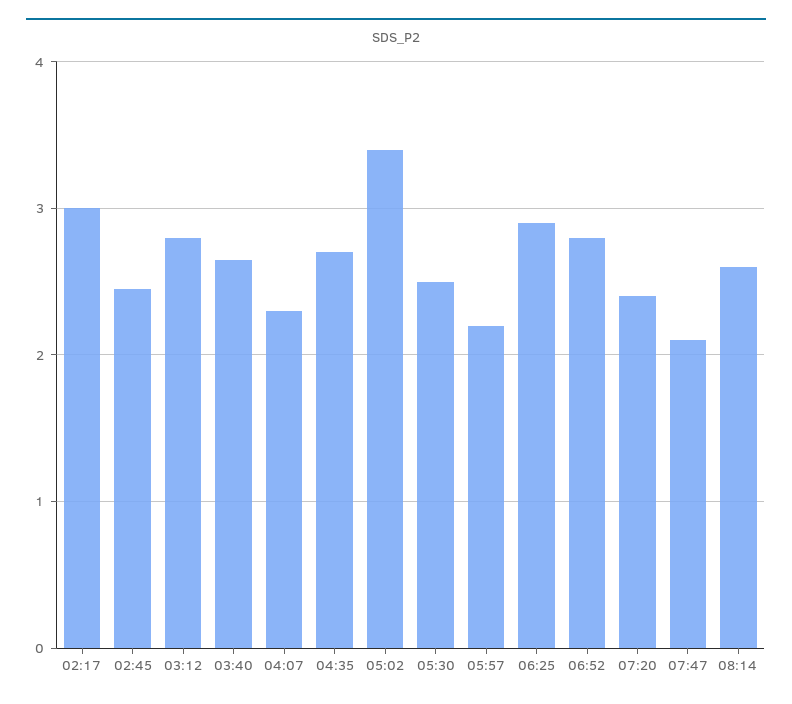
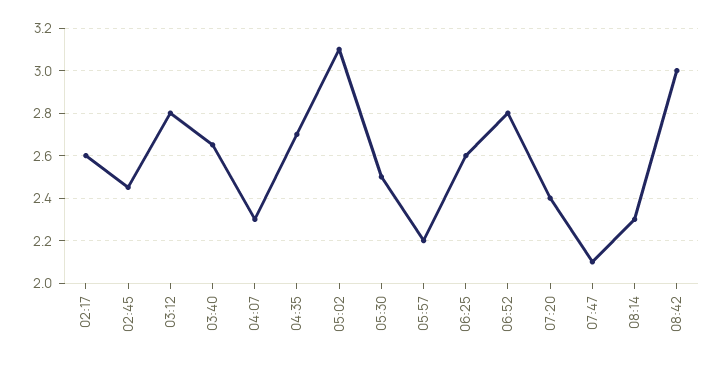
02:17: 3 -> 2.6
05:02: 3.4 -> 3.1
06:25: 2.9 -> 2.6
08:14: 2.6 -> 2.3
08:42: none -> 3

